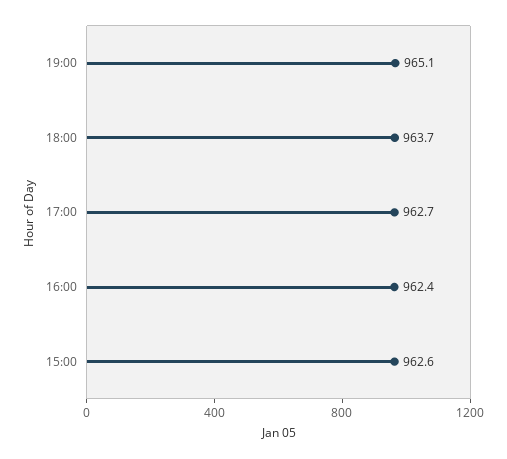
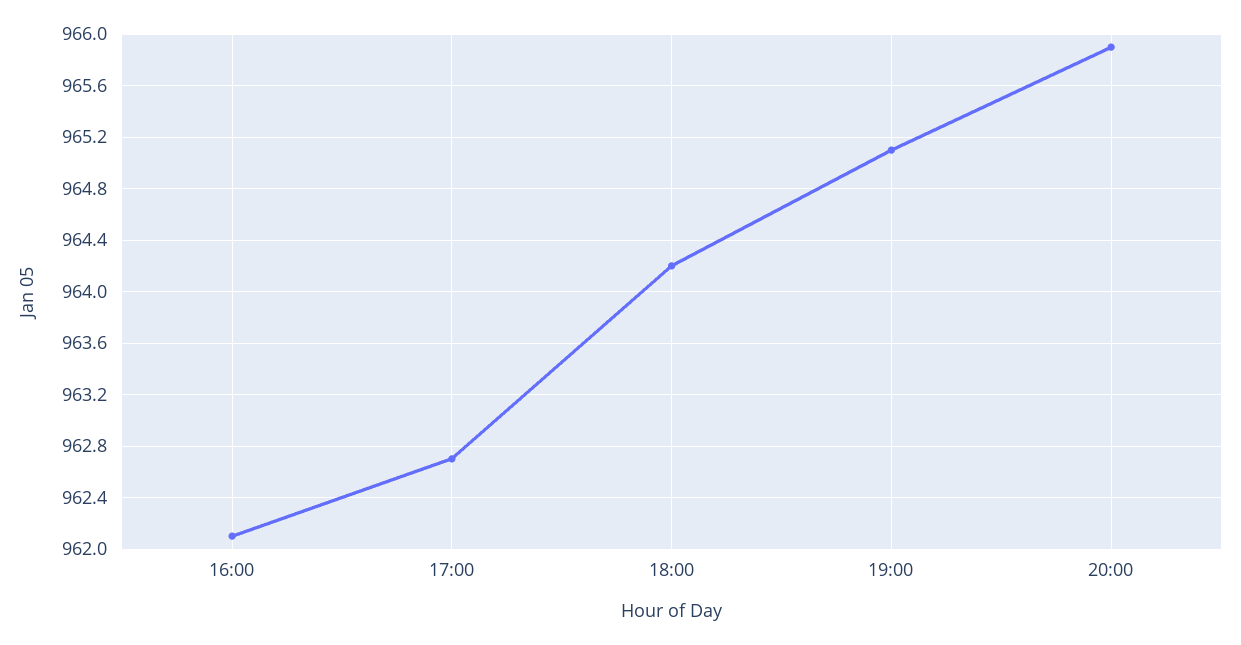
18:00: 963.7 -> 964.2
16:00: 962.4 -> 962.1
15:00: 962.6 -> none
20:00: none -> 965.9

